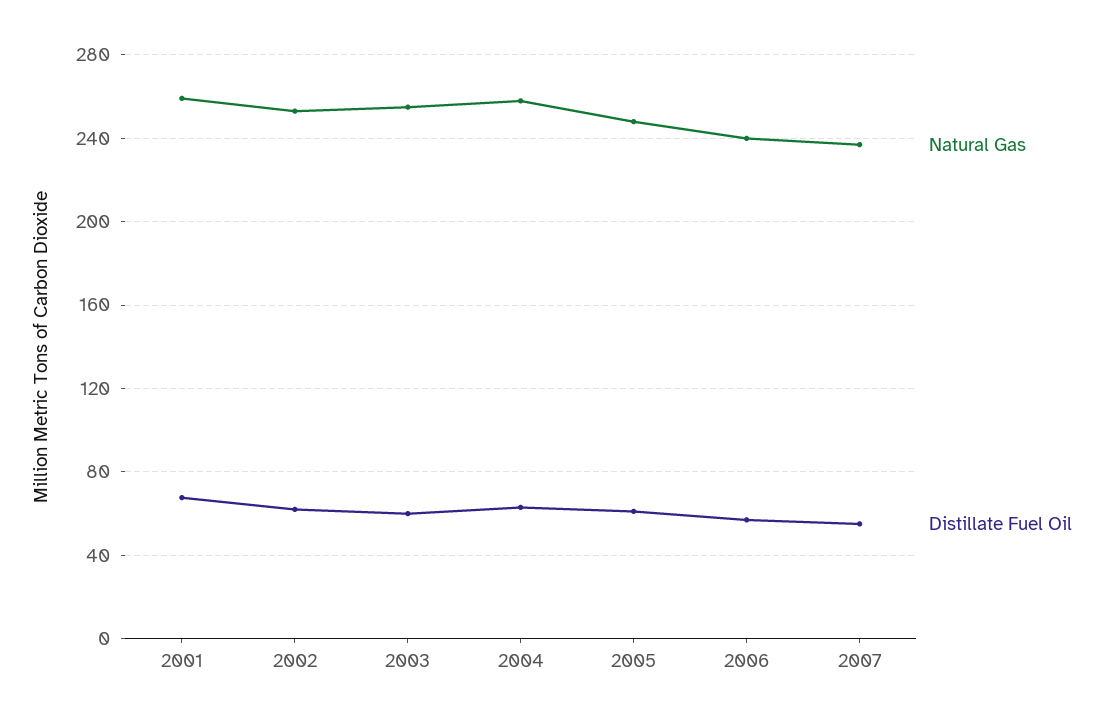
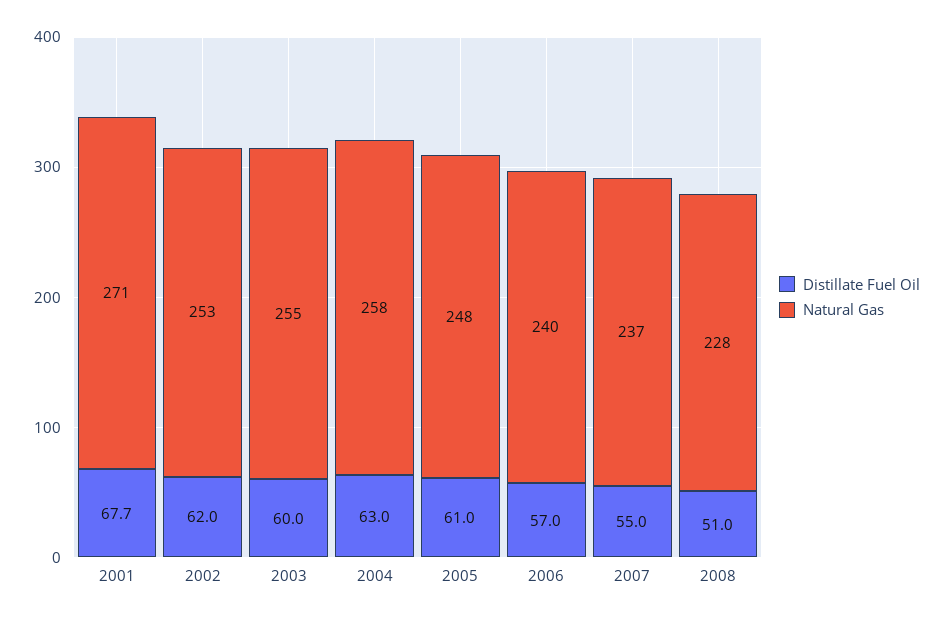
Natural Gas, 2001: 260 -> 271
Distillate Fuel Oil, 2008: none -> 51
Natural Gas, 2008: none -> 228

